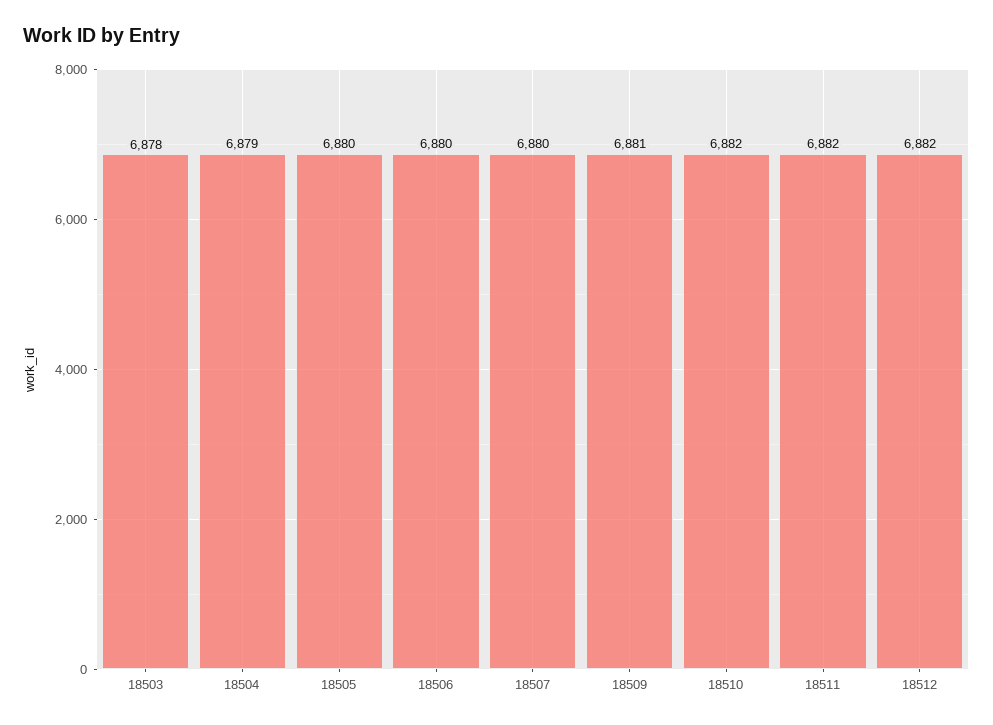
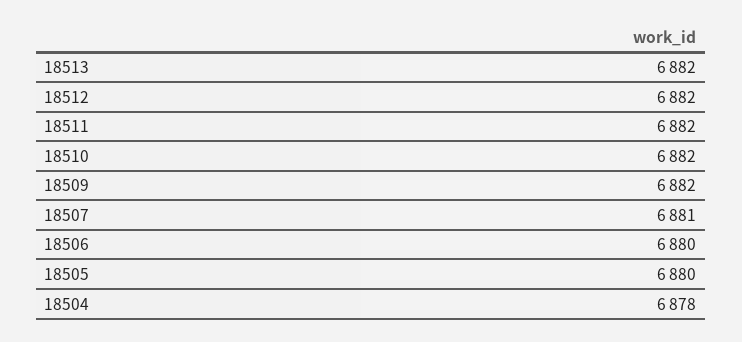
18503: 6878 -> none
18504: 6879 -> 6878
18507: 6880 -> 6881
18509: 6881 -> 6882
18513: none -> 6882

